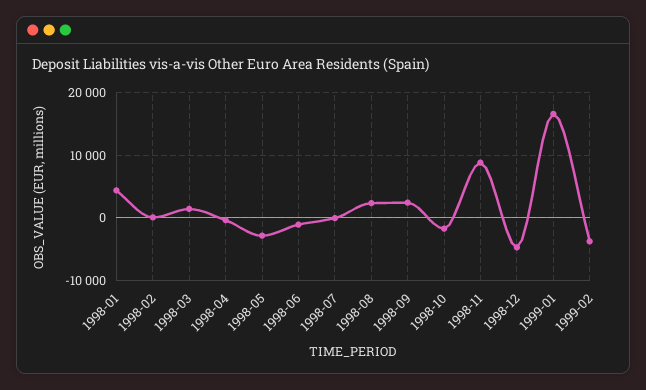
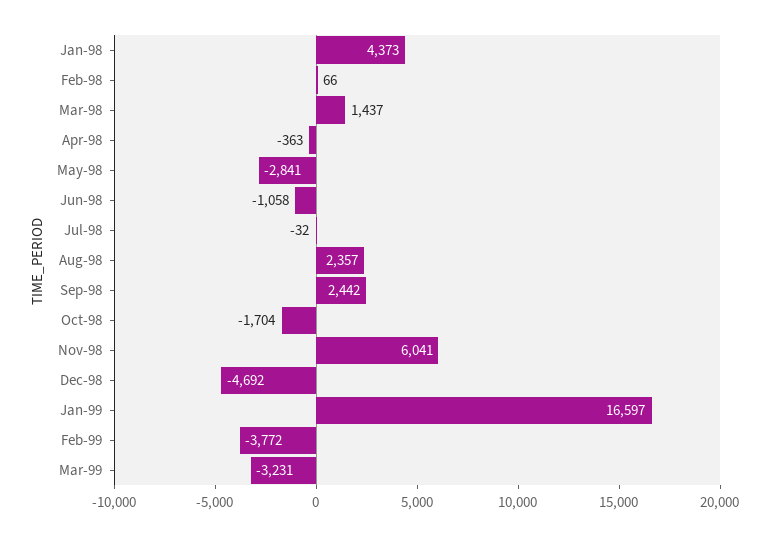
1998-11: 9000 -> 6041
Mar-99: none -> -3231

